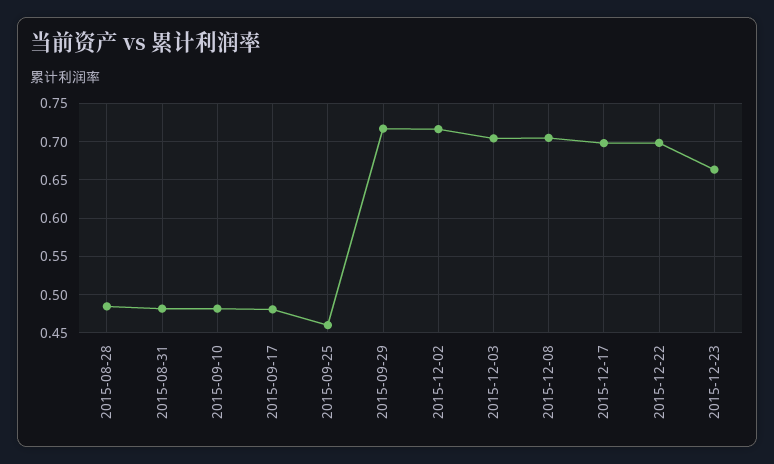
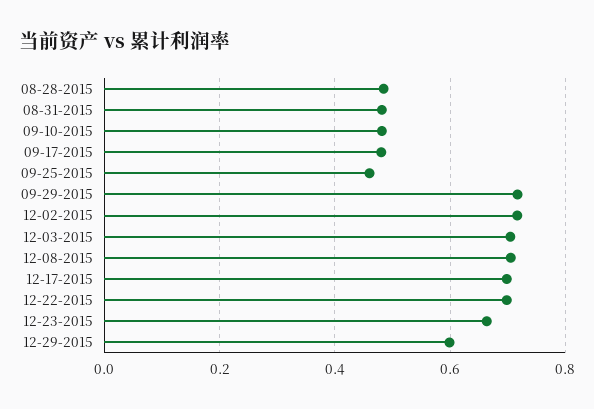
12-29-2015: none -> 0.6

